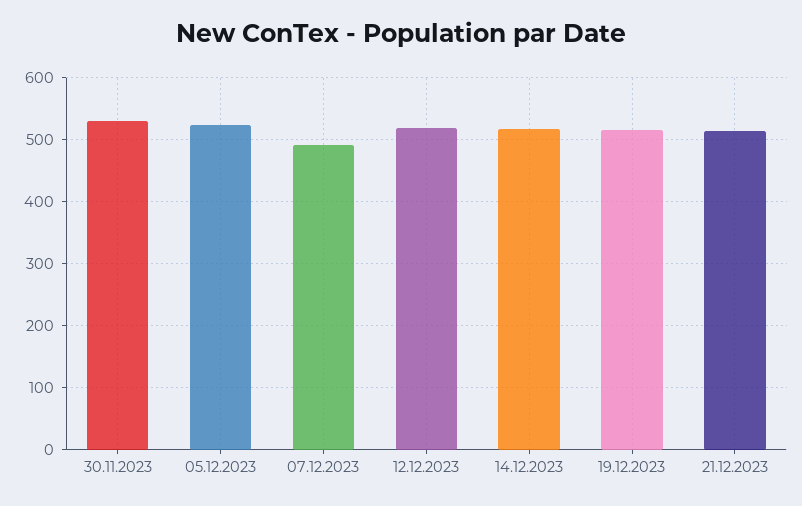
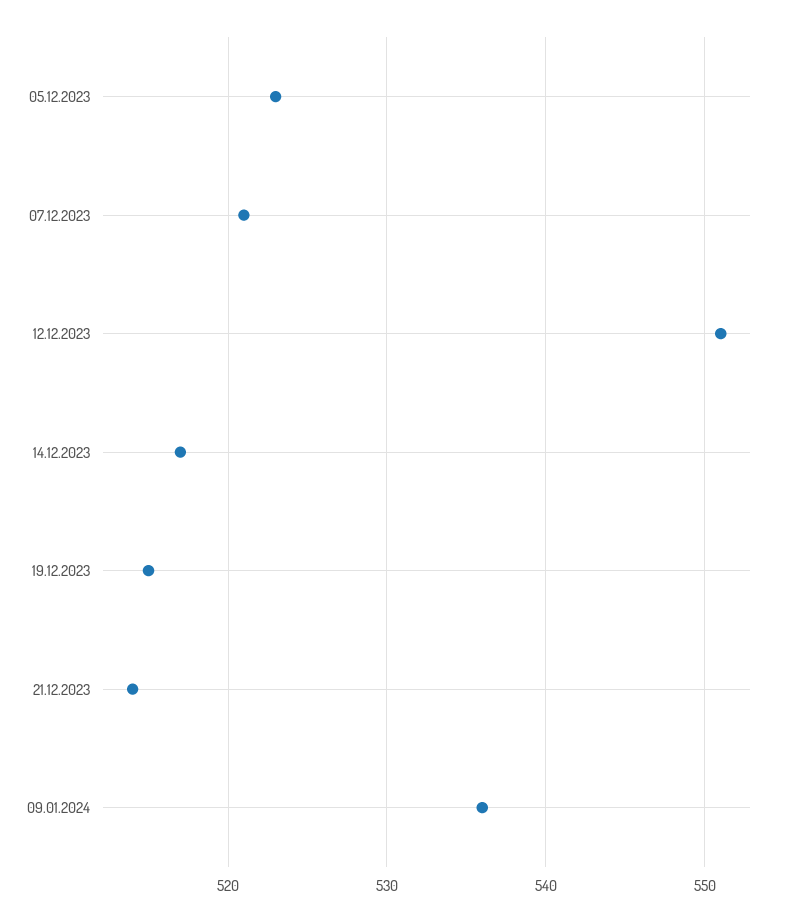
30.11.2023: 530 -> none
07.12.2023: 490 -> 521
12.12.2023: 520 -> 551
09.01.2024: none -> 536

